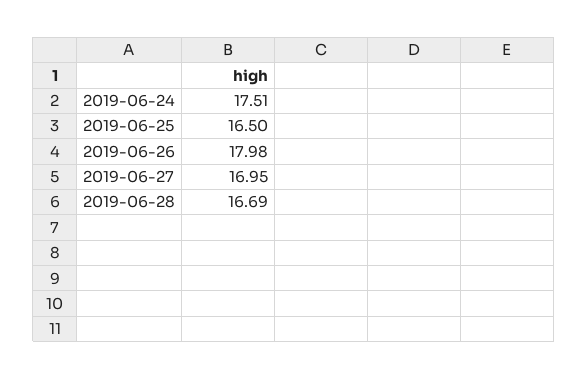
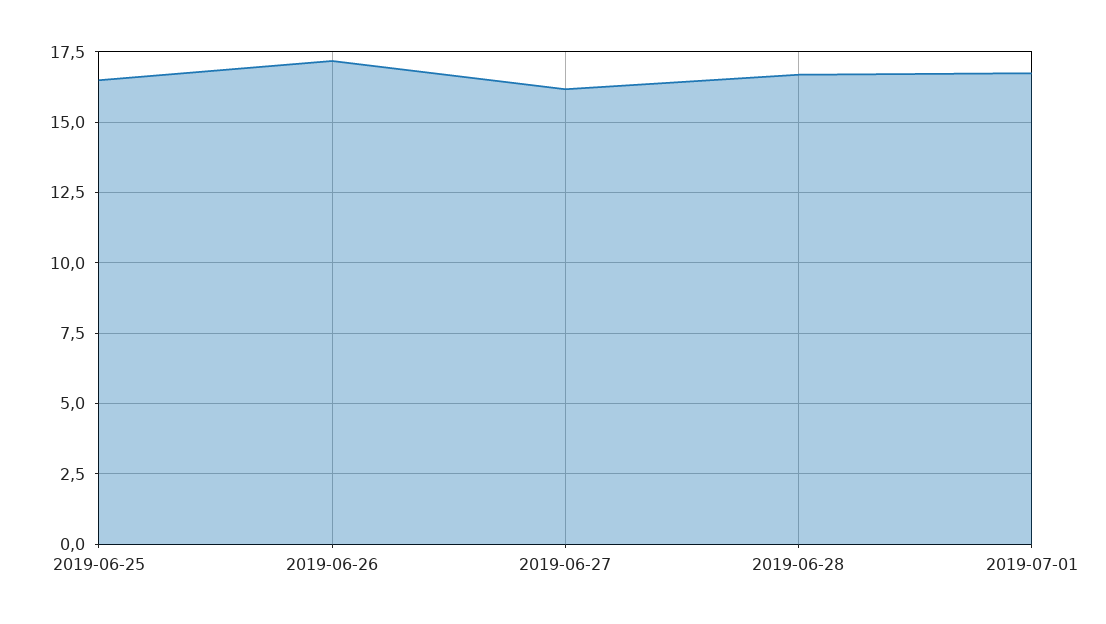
2019-06-24: 17.51 -> none
2019-06-26: 17.98 -> 17.25
2019-06-27: 16.95 -> 16.25
2019-07-01: none -> 16.75

